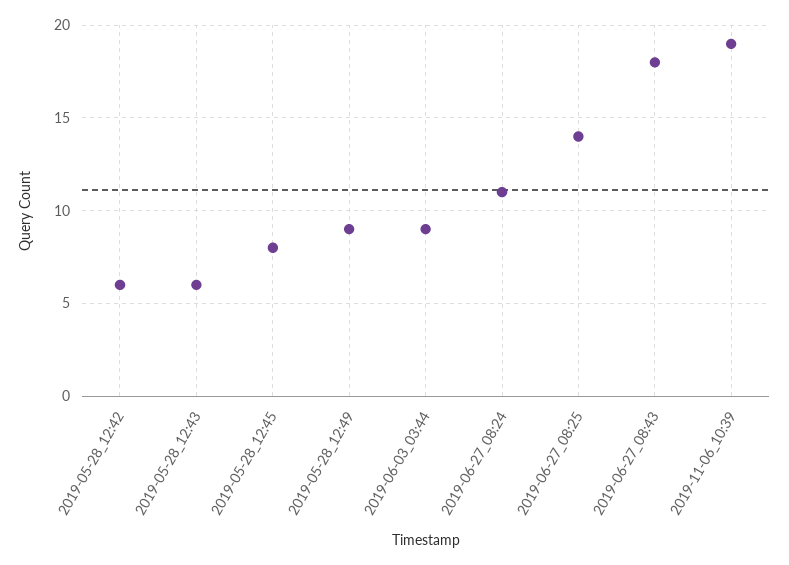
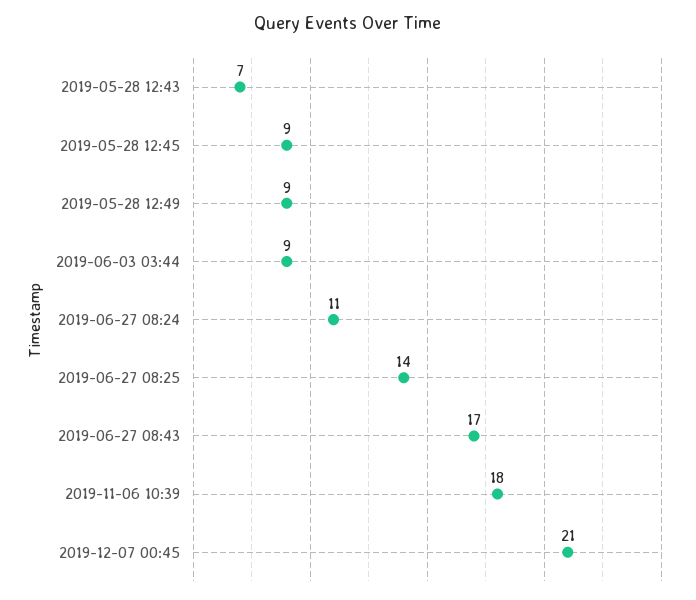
2019-05-28_12:42: 6 -> none
2019-05-28_12:43: 6 -> 7
2019-05-28_12:45: 8 -> 9
2019-06-27_08:43: 18 -> 17
2019-11-06_10:39: 19 -> 18
2019-12-07 00:45: none -> 21

